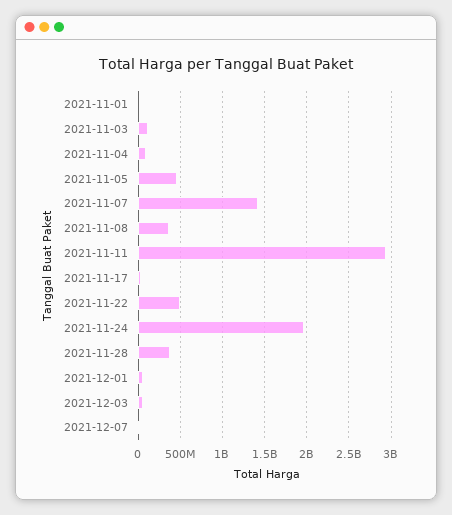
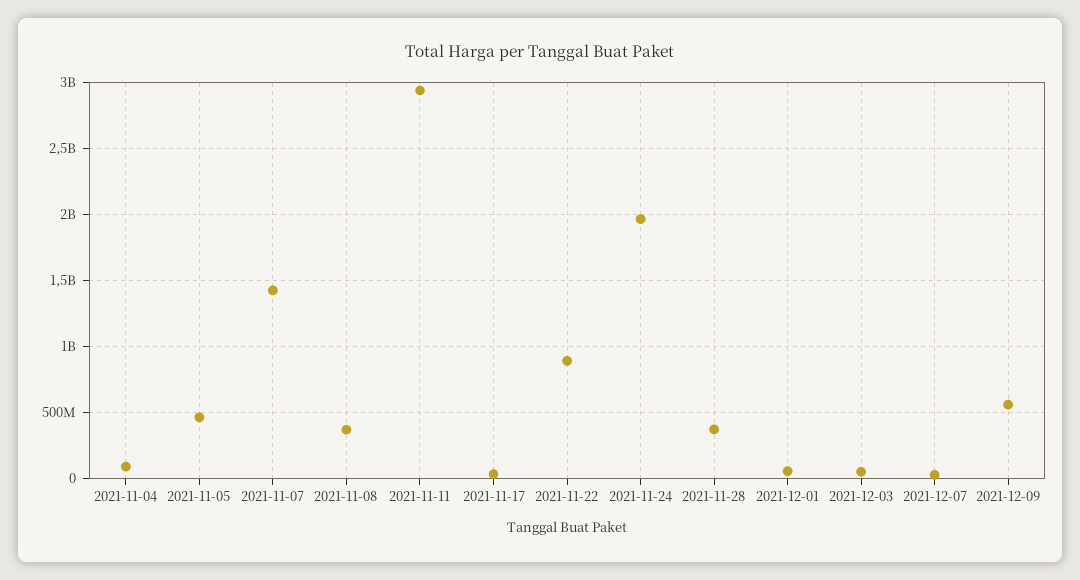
2021-11-01: 0 -> none
2021-11-03: 100000000 -> none
2021-11-22: 500000000 -> 900000000
2021-12-09: none -> 550000000

